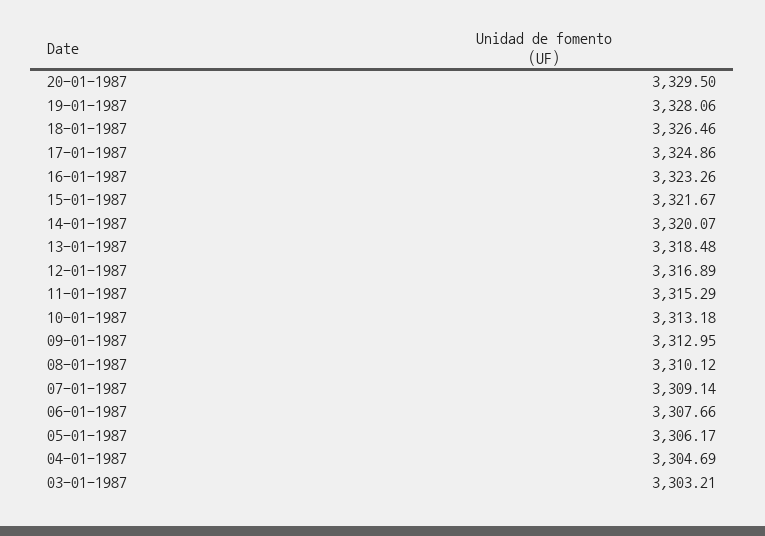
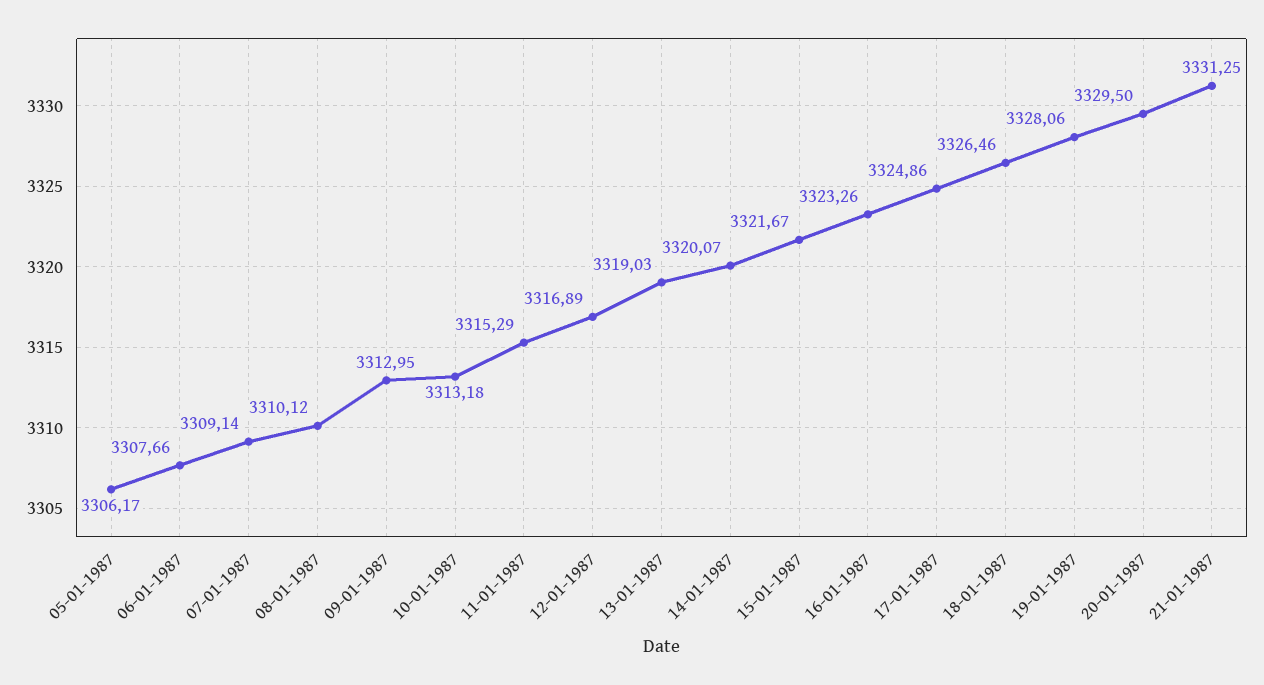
13-01-1987: 3318.48 -> 3319.03
04-01-1987: 3304.69 -> none
03-01-1987: 3303.21 -> none
21-01-1987: none -> 3331.25

